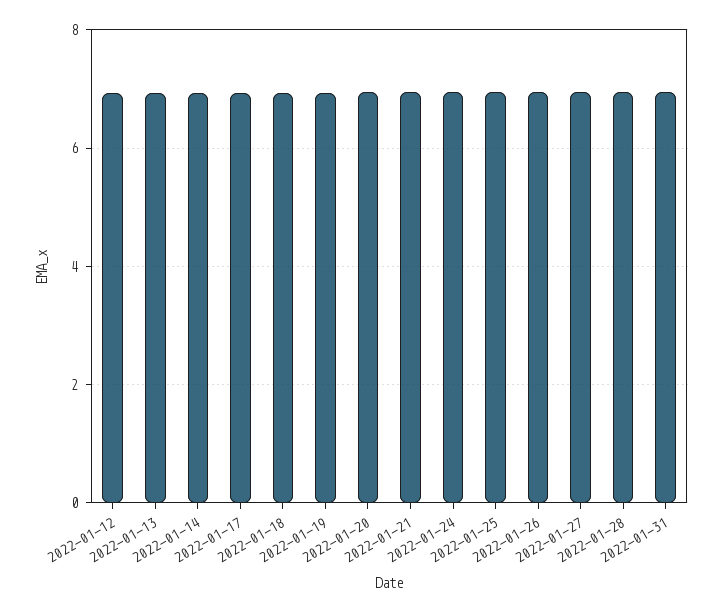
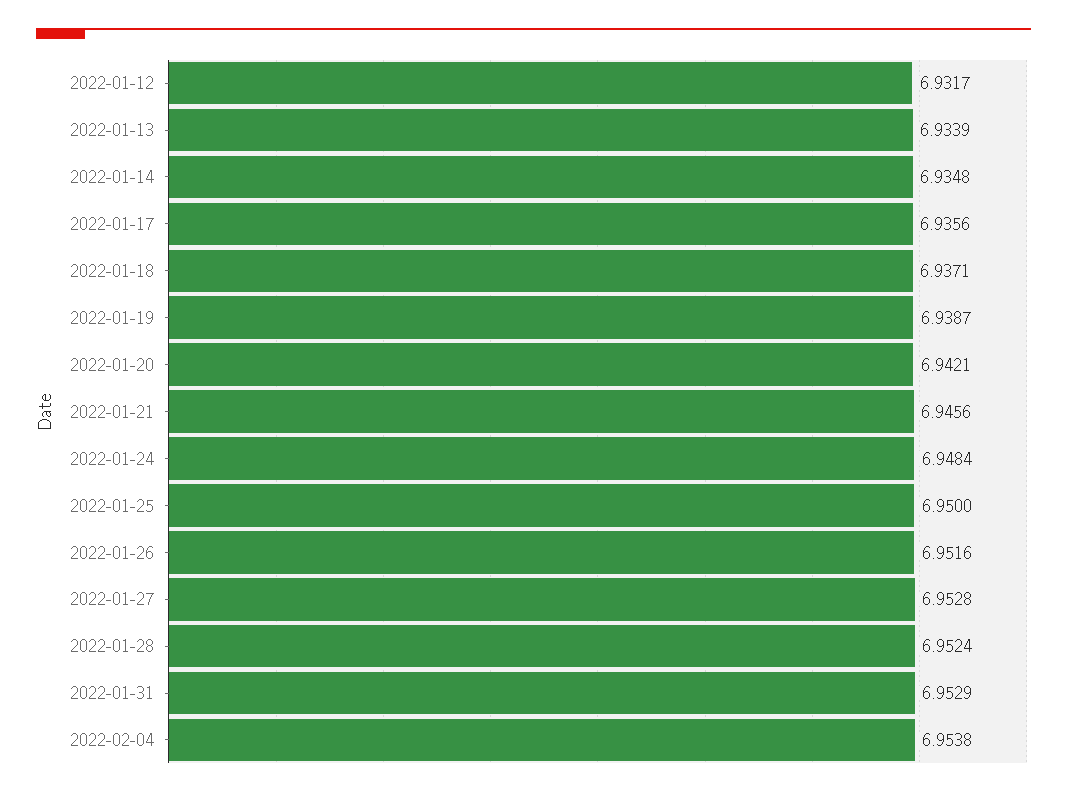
2022-02-04: none -> 6.9538

